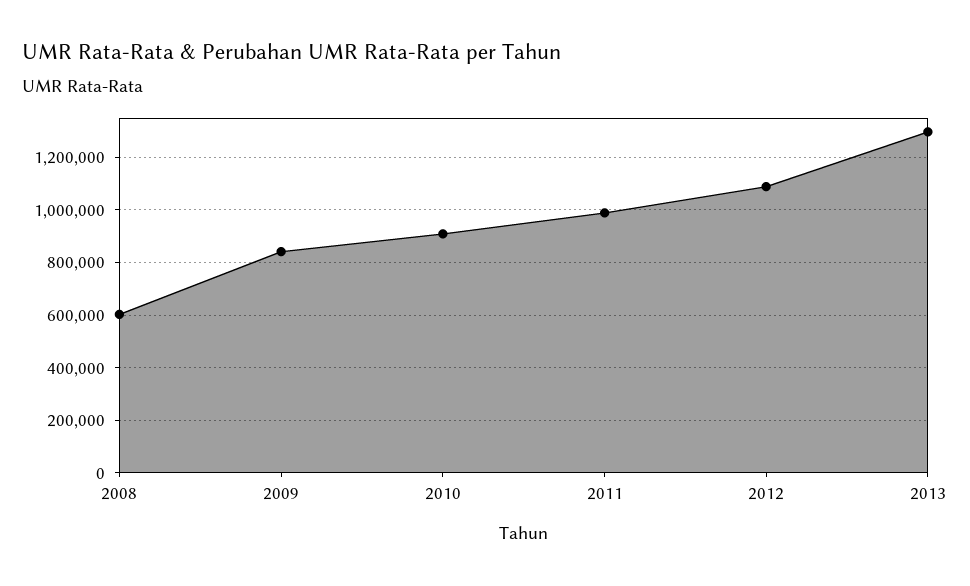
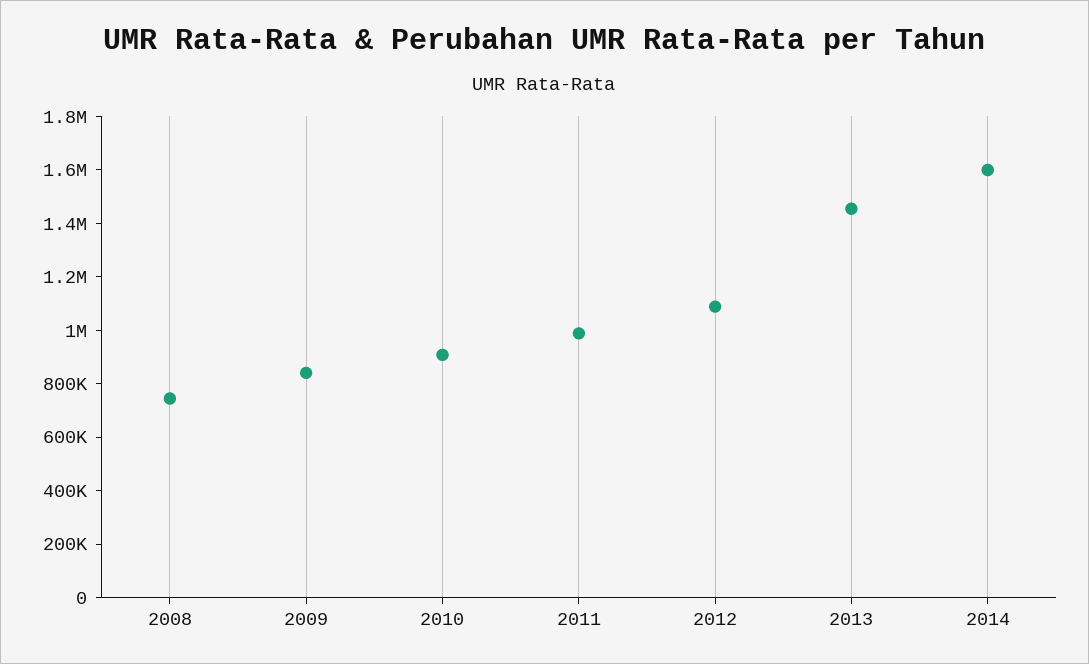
2008: 600000 -> 750000
2013: 1300000 -> 1450000
2014: none -> 1600000

